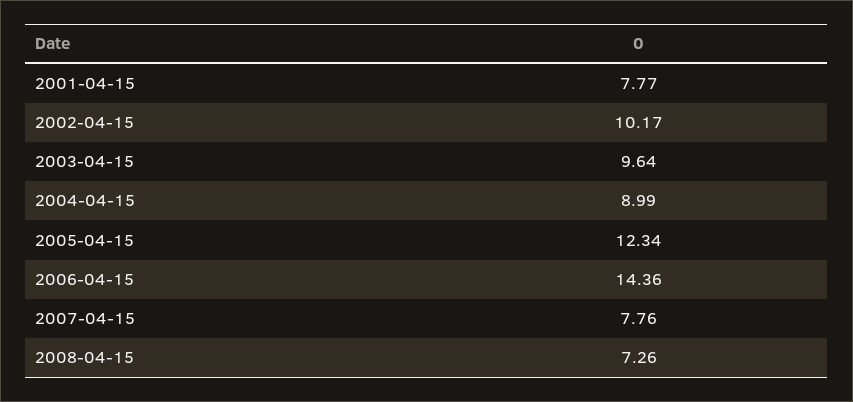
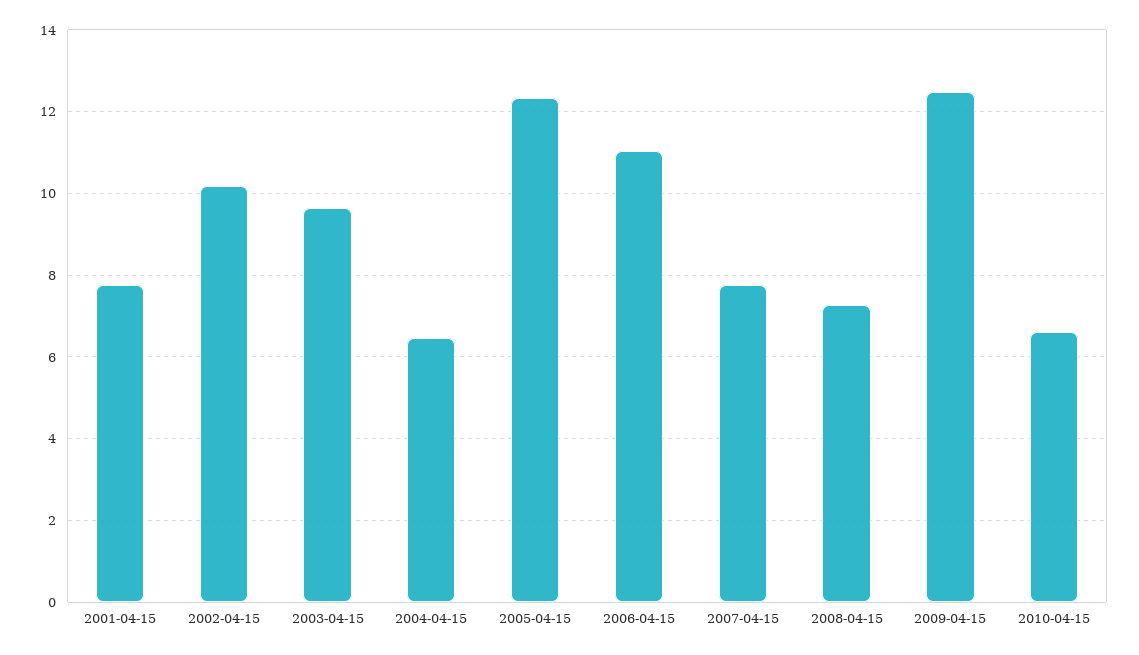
2004-04-15: 8.99 -> 6.4
2006-04-15: 14.36 -> 11
2009-04-15: none -> 12.4
2010-04-15: none -> 6.6

